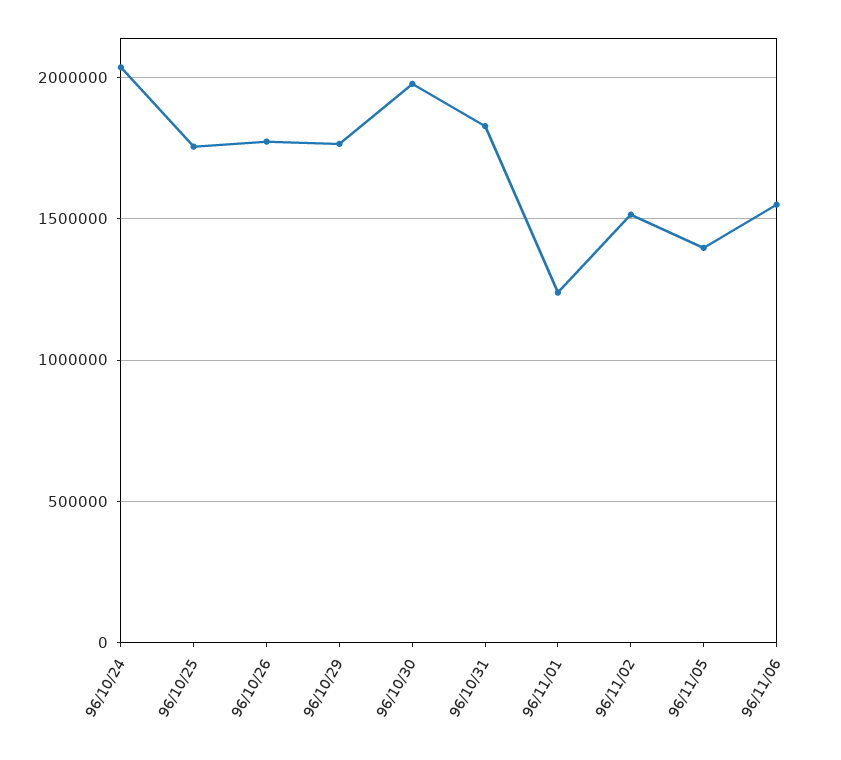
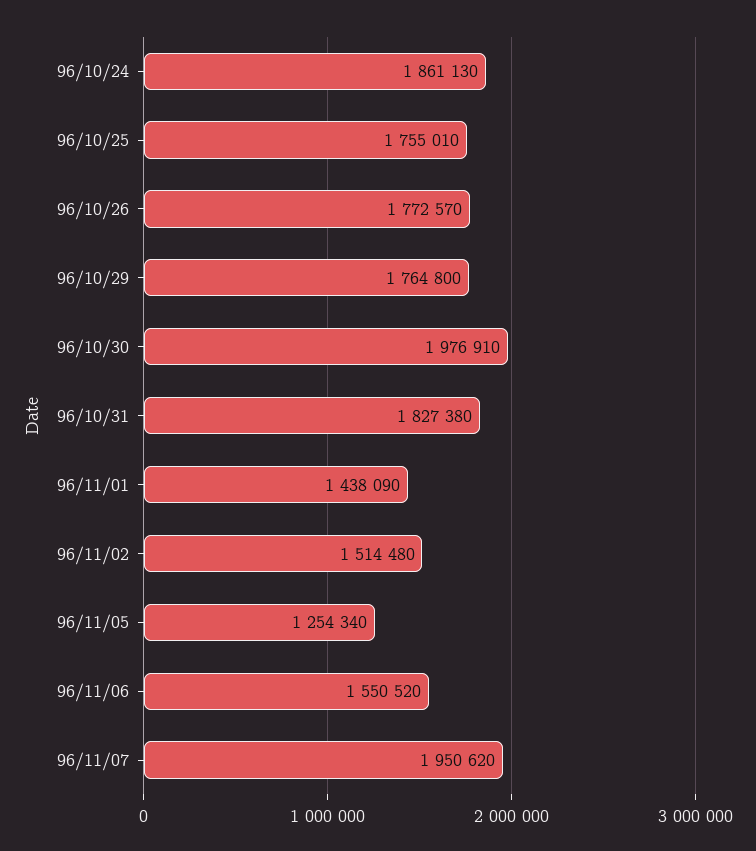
96/10/24: 2050000 -> 1861130
96/11/01: 1250000 -> 1438090
96/11/05: 1400000 -> 1254340
96/11/07: none -> 1950620

